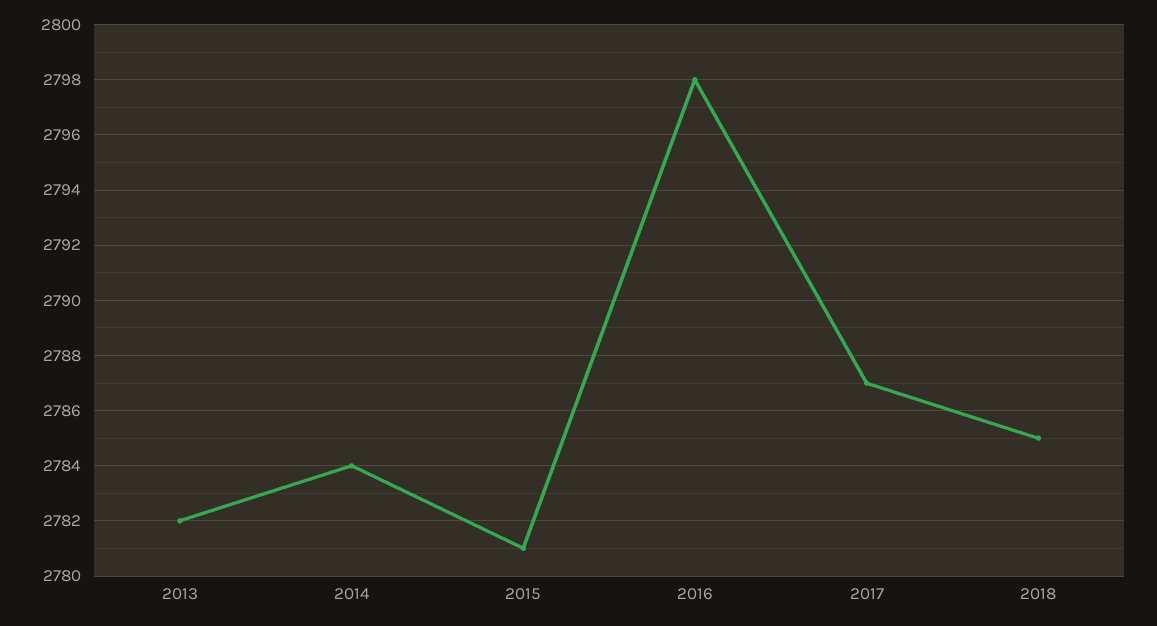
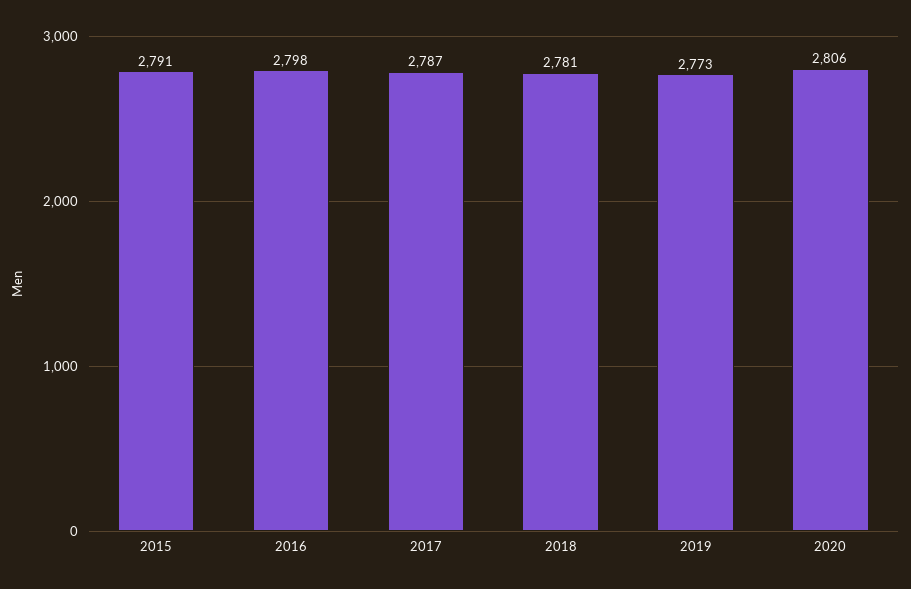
2013: 2782 -> none
2014: 2784 -> none
2015: 2781 -> 2791
2018: 2785 -> 2781
2019: none -> 2773
2020: none -> 2806

